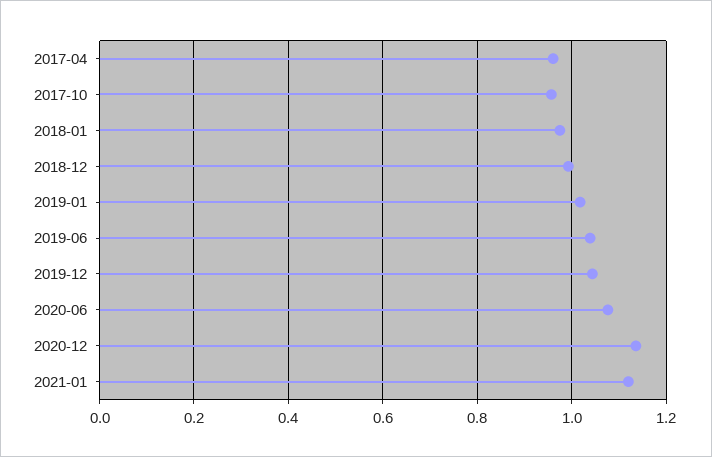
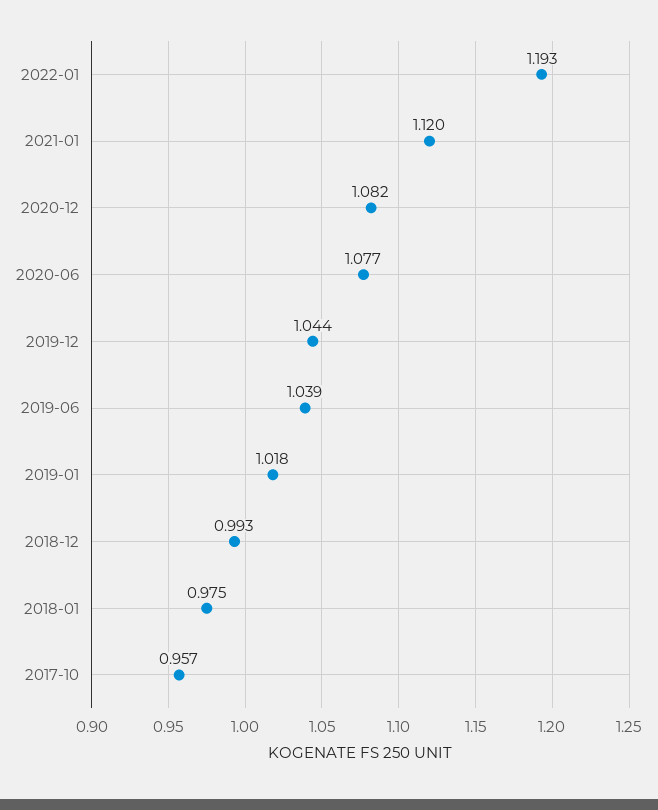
2017-04: 0.96 -> none
2020-12: 1.14 -> 1.082
2022-01: none -> 1.193

